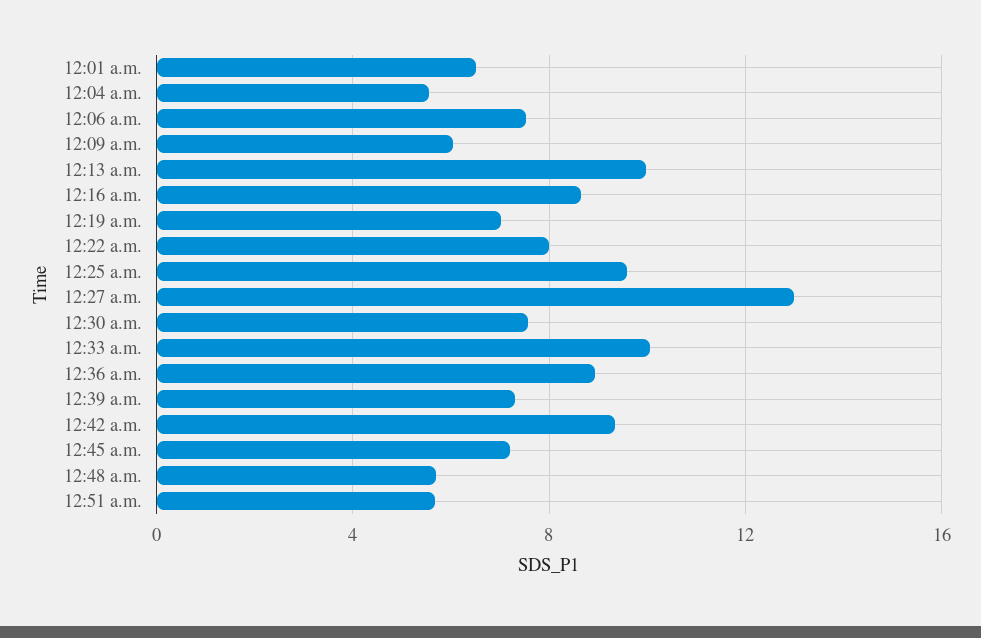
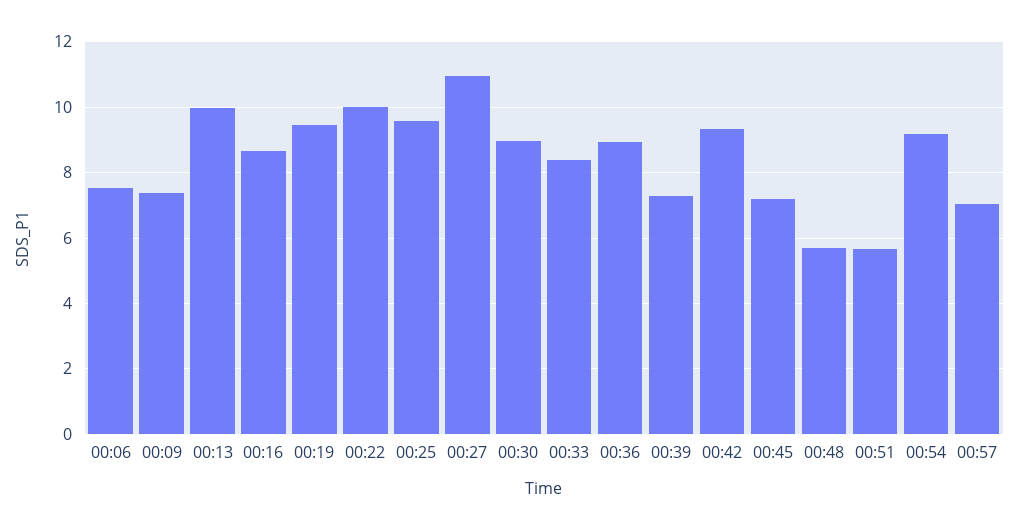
12:01 a.m.: 6.5 -> none
12:04 a.m.: 5.5 -> none
12:09 a.m.: 6 -> 7.4
12:19 a.m.: 7 -> 9.4
12:22 a.m.: 8 -> 10
12:27 a.m.: 13 -> 11
12:30 a.m.: 7.5 -> 9
12:33 a.m.: 10 -> 8.4
00:54: none -> 9.2
00:57: none -> 7

